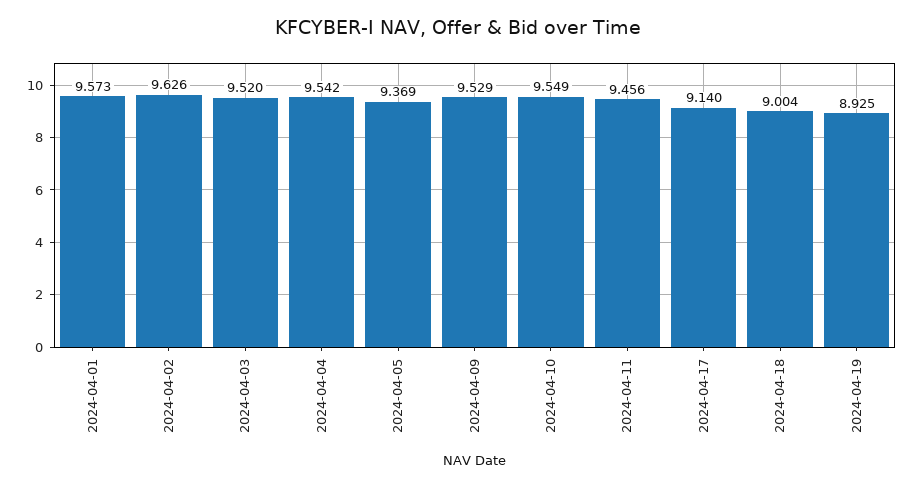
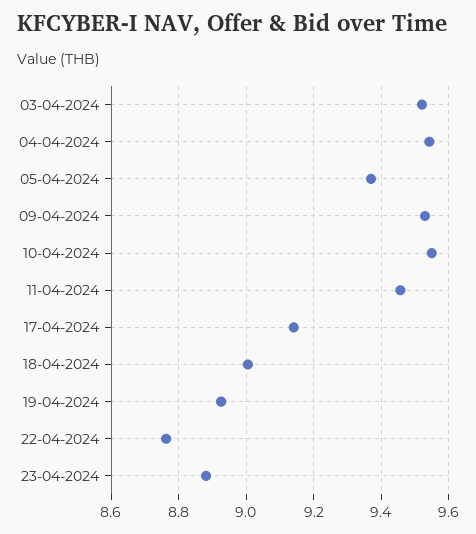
2024-04-01: 9.573 -> none
2024-04-02: 9.626 -> none
22-04-2024: none -> 8.76
23-04-2024: none -> 8.88

